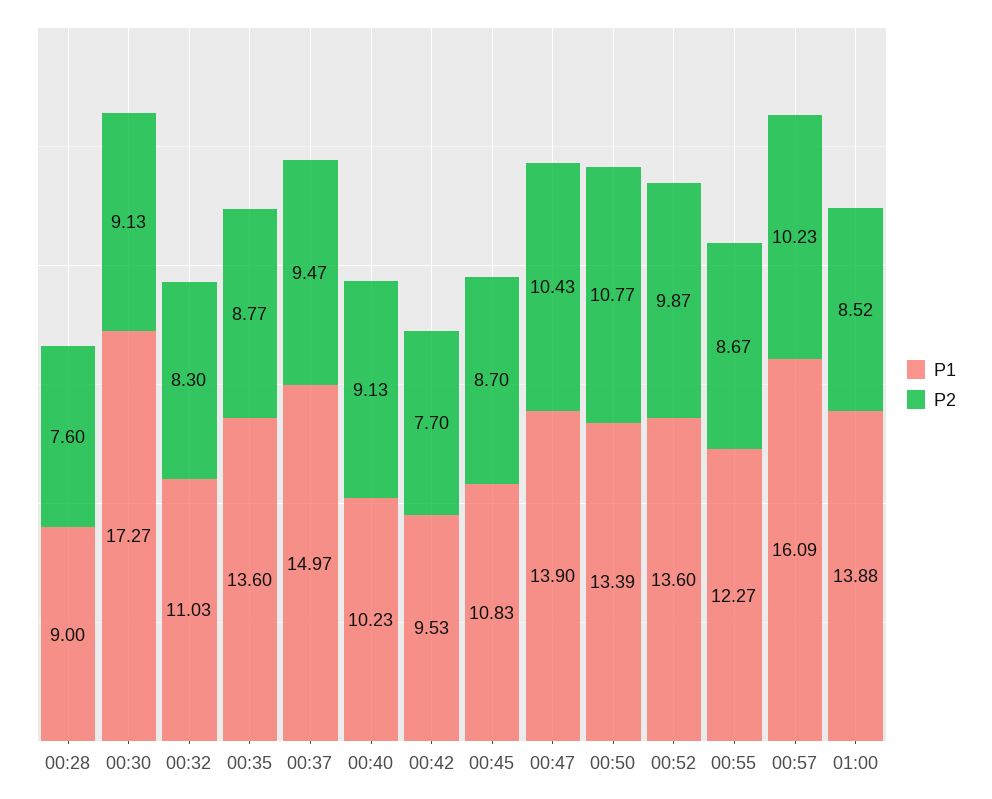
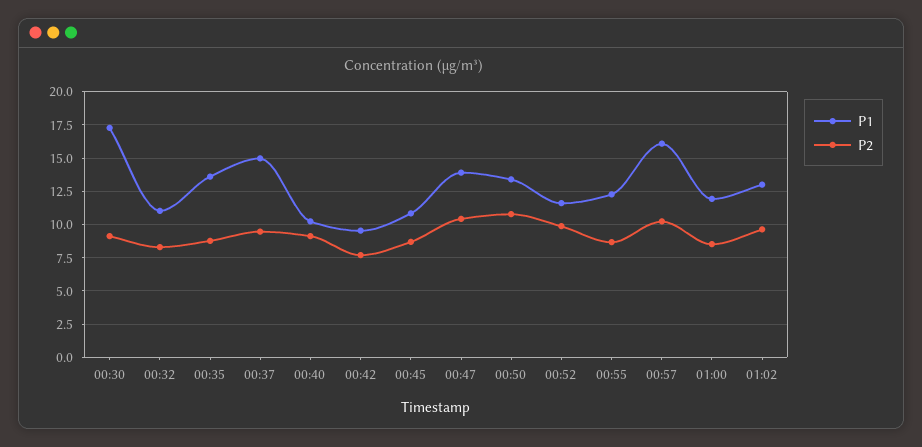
P1, 00:28: 9 -> none
P2, 00:28: 7.6 -> none
P1, 00:52: 13.6 -> 11.5
P1, 01:00: 13.88 -> 12
P1, 01:02: none -> 13
P2, 01:02: none -> 9.5

